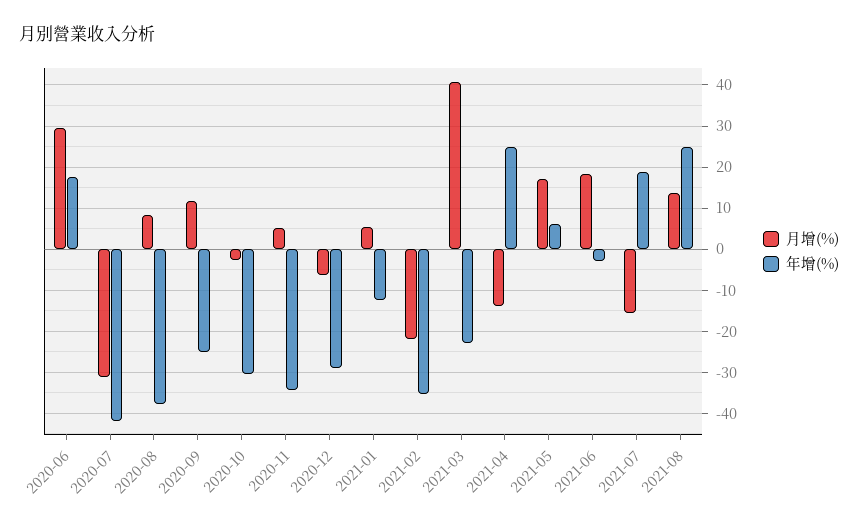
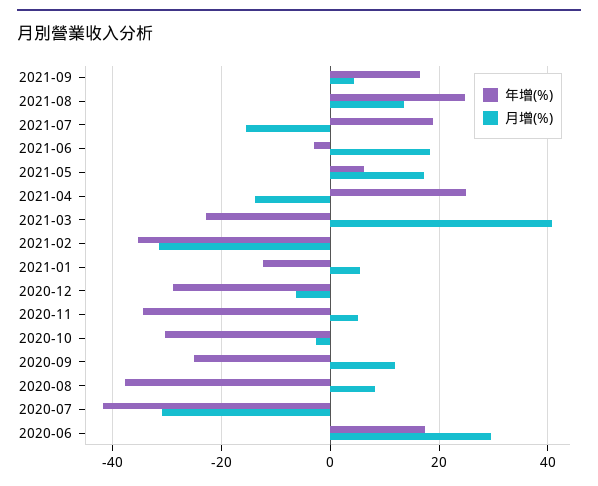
月增(%), 2021-02: -22 -> -32
年增(%), 2021-09: none -> 16
月增(%), 2021-09: none -> 4

